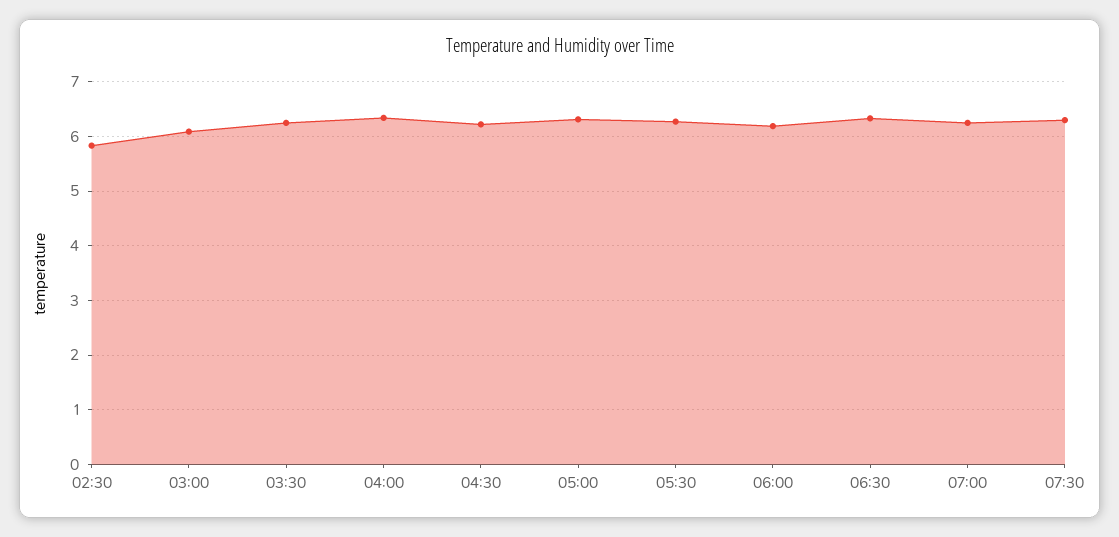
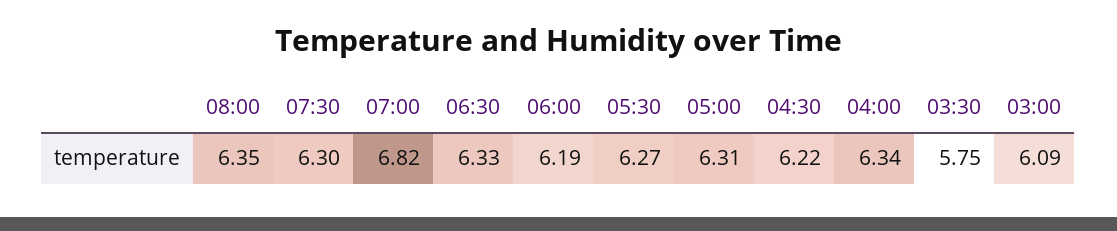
02:30: 5.8 -> none
03:30: 6.2 -> 5.75
07:00: 6.2 -> 6.82
08:00: none -> 6.35

